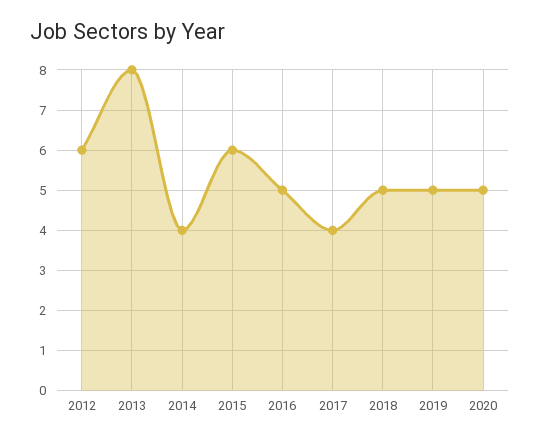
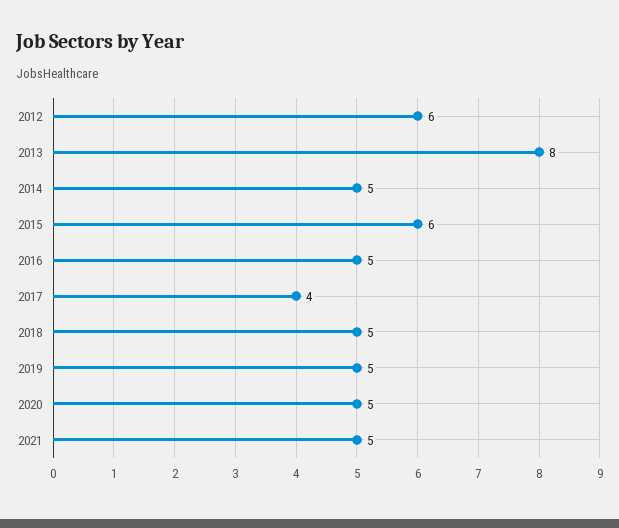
2014: 4 -> 5
2021: none -> 5

